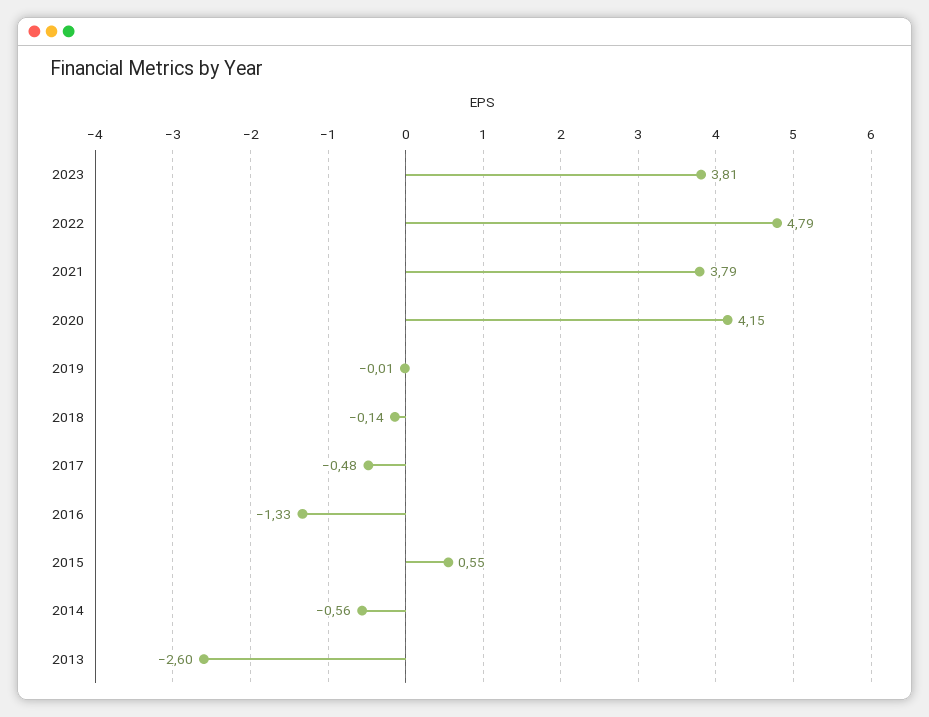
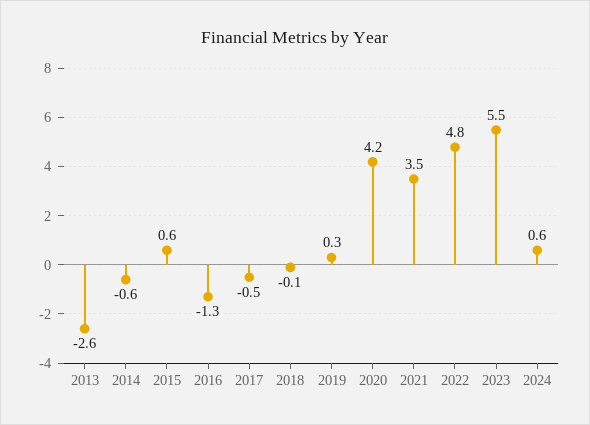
2023: 3.81 -> 5.5
2021: 3.79 -> 3.5
2019: -0.01 -> 0.3
2024: none -> 0.6

